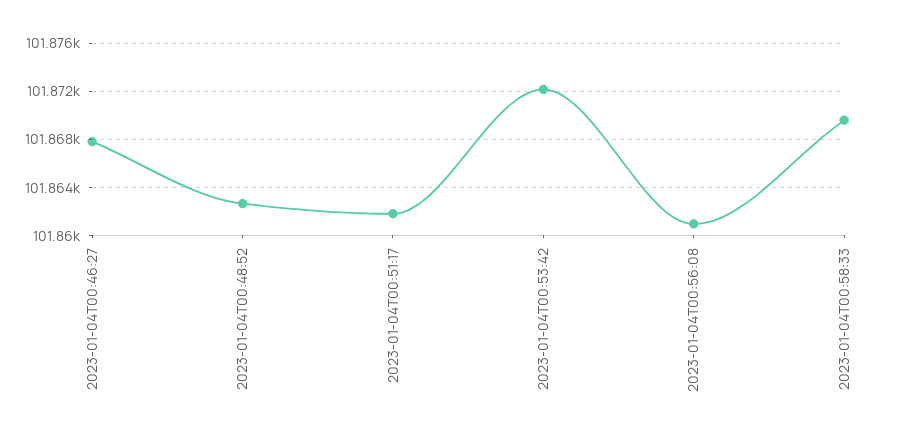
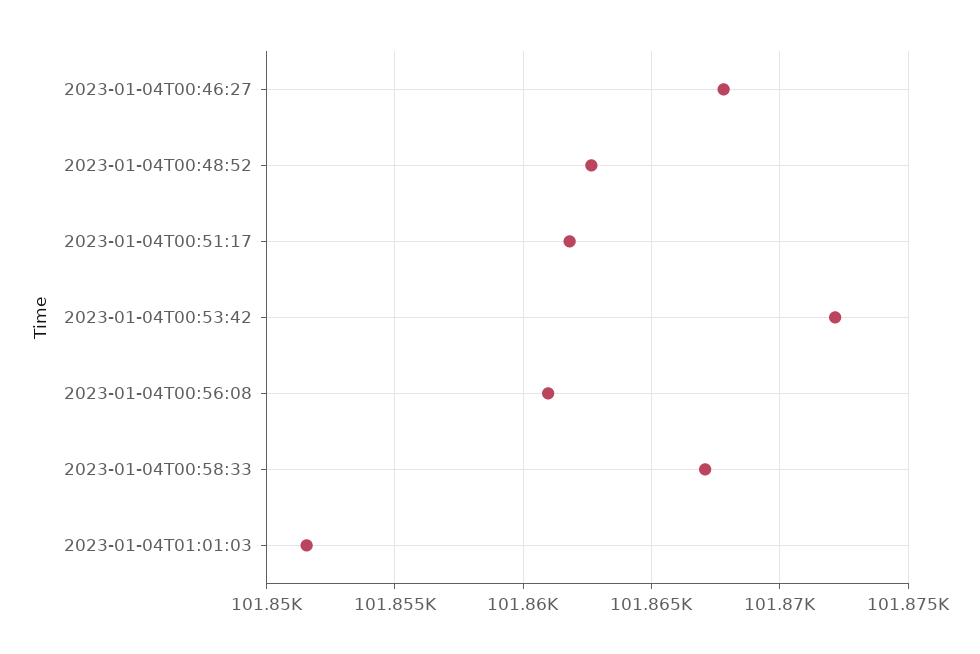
2023-01-04T00:58:33: 101869.5 -> 101867
2023-01-04T01:01:03: none -> 101851.5

